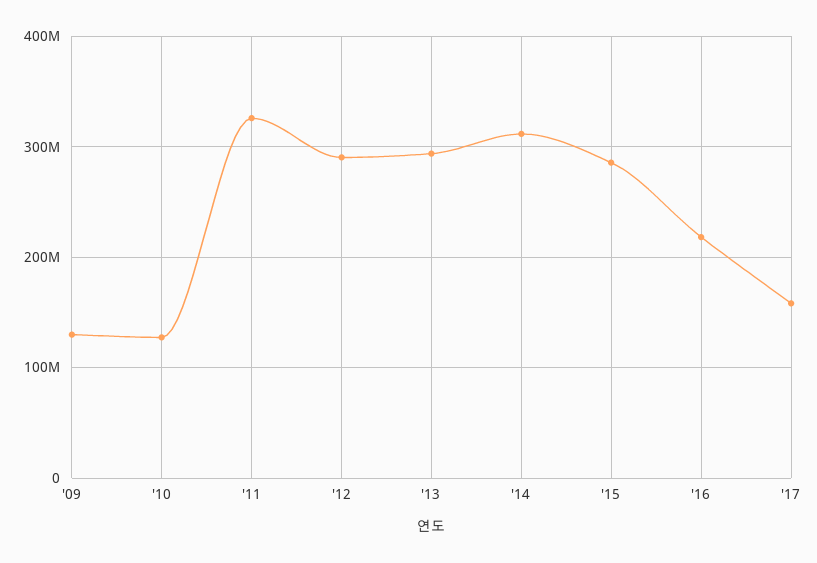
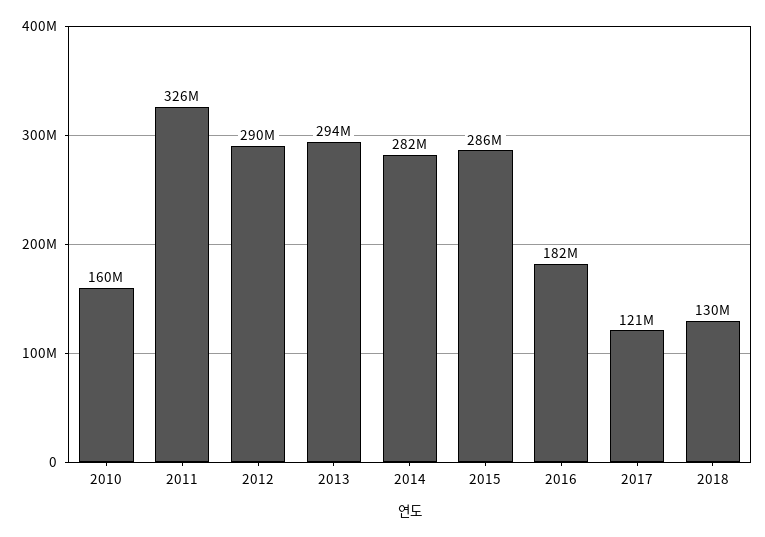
'09: 130000000 -> none
'10: 130000000 -> 160000000
'14: 310000000 -> 282000000
'16: 220000000 -> 182000000
'17: 160000000 -> 121000000
2018: none -> 130000000

